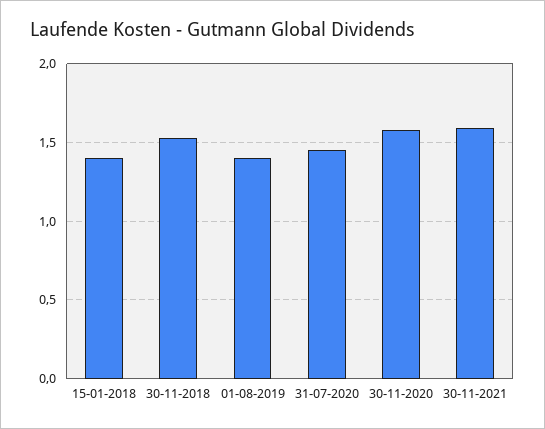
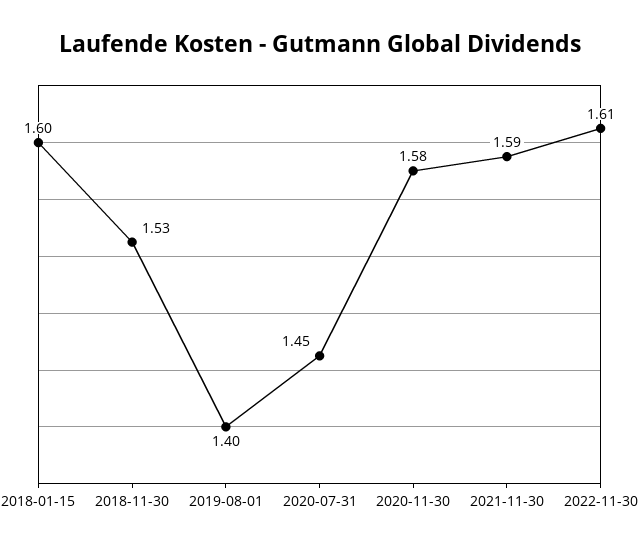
15-01-2018: 1.4 -> 1.6
2022-11-30: none -> 1.61

